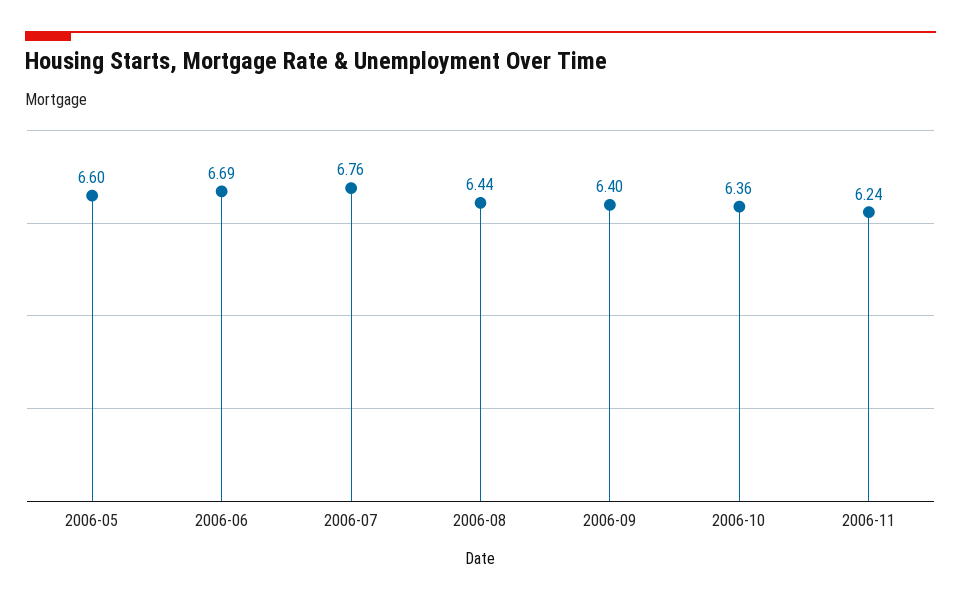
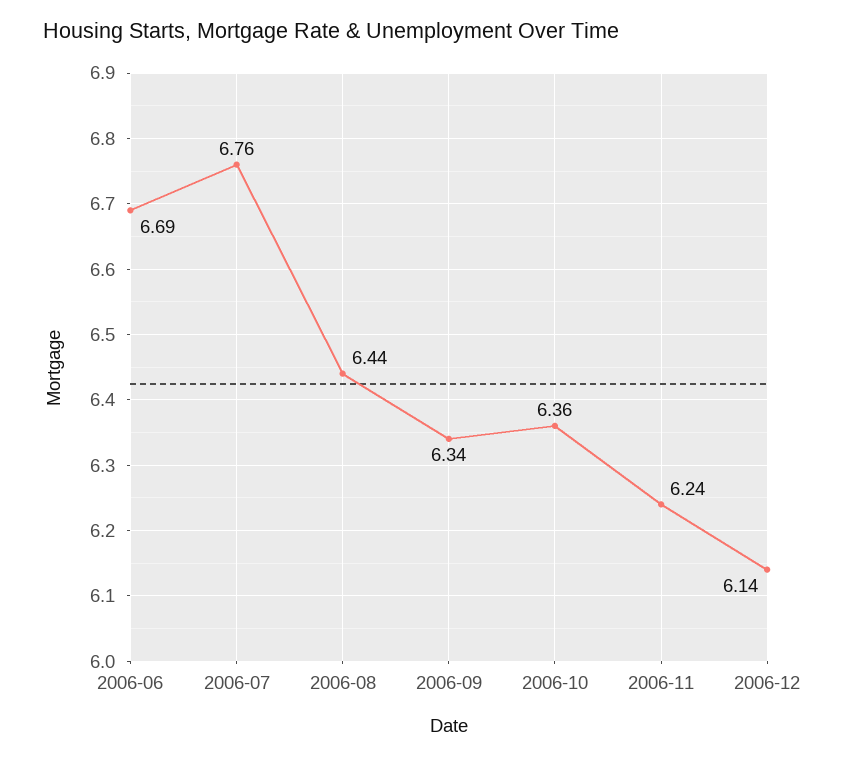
2006-05: 6.6 -> none
2006-09: 6.4 -> 6.34
2006-12: none -> 6.14

